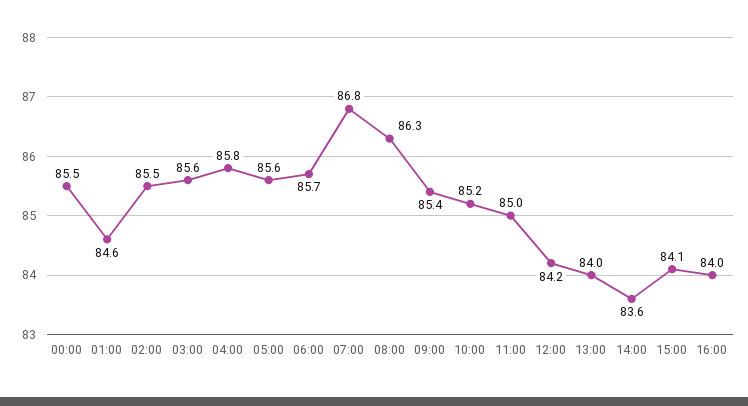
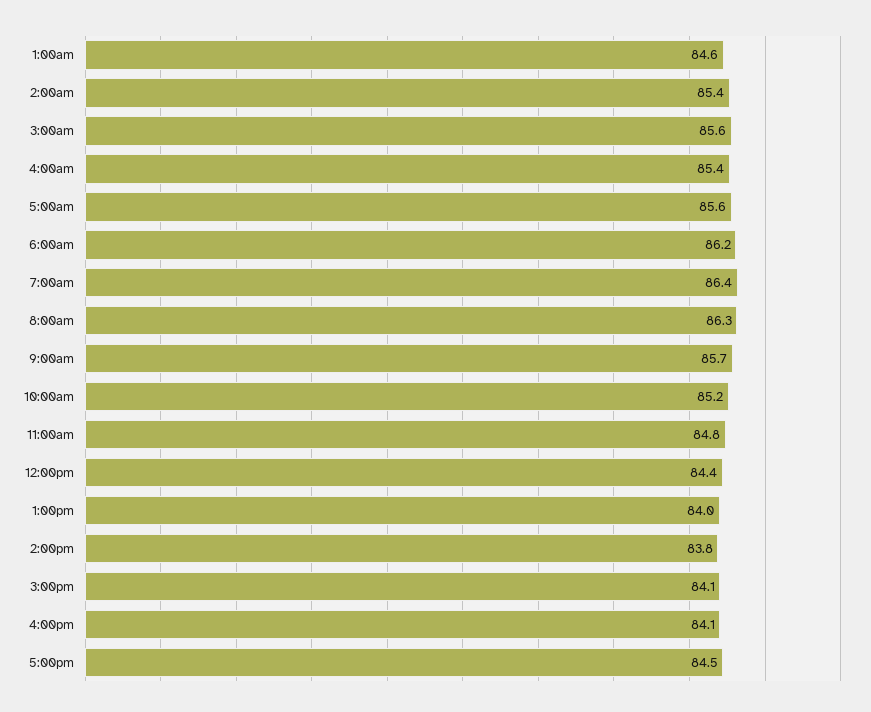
00:00: 85.5 -> none
02:00: 85.5 -> 85.4
04:00: 85.8 -> 85.4
06:00: 85.7 -> 86.2
07:00: 86.8 -> 86.4
09:00: 85.4 -> 85.7
11:00: 85 -> 84.8
12:00: 84.2 -> 84.4
14:00: 83.6 -> 83.8
16:00: 84 -> 84.1
5:00pm: none -> 84.5

